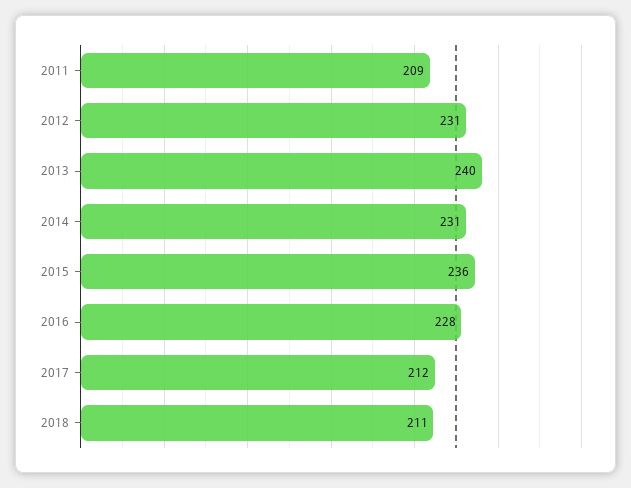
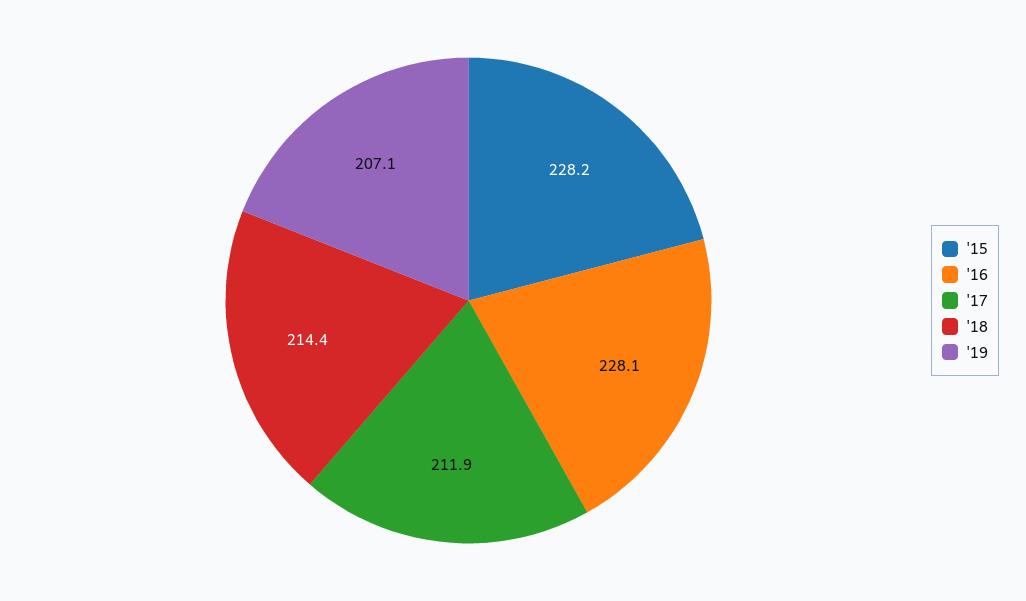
2011: 209 -> none
2012: 231 -> none
2013: 240 -> none
2014: 231 -> none
2015: 236 -> 228.2
2018: 211 -> 214.4
'19: none -> 207.1

